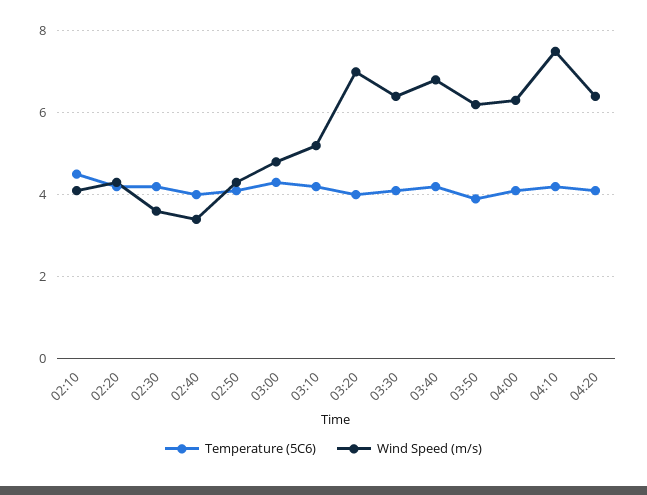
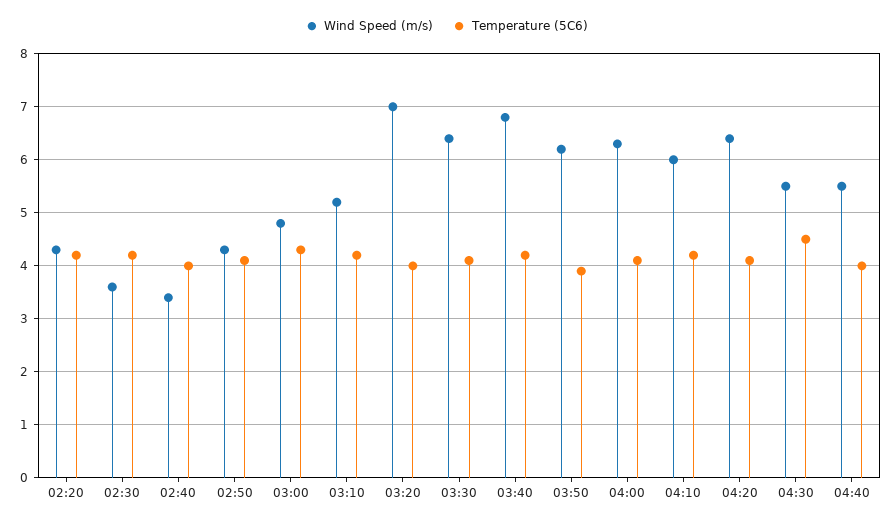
Temperature (5C6), 02:10: 4.5 -> none
Wind Speed (m/s), 02:10: 4 -> none
Wind Speed (m/s), 04:10: 7.5 -> 6
Wind Speed (m/s), 04:30: none -> 5.5
Temperature (5C6), 04:30: none -> 4.5
Wind Speed (m/s), 04:40: none -> 5.5
Temperature (5C6), 04:40: none -> 4

